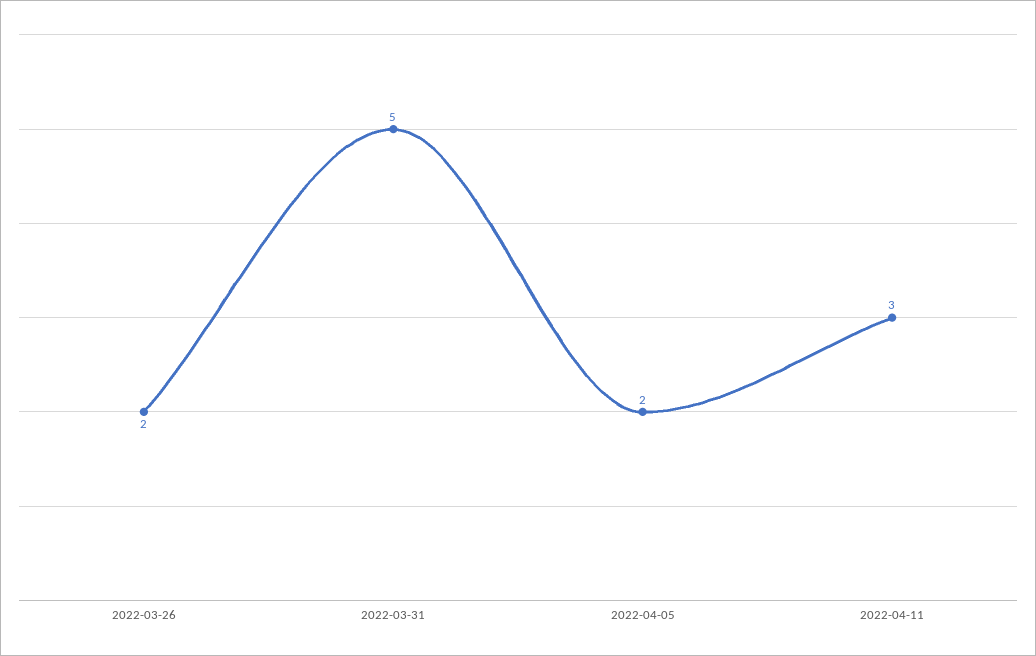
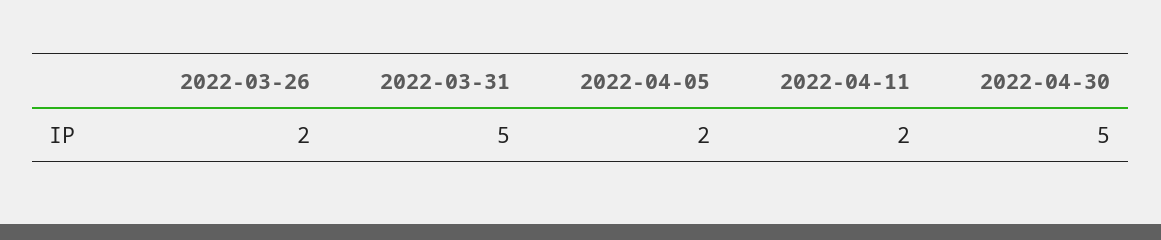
2022-04-11: 3 -> 2
2022-04-30: none -> 5

